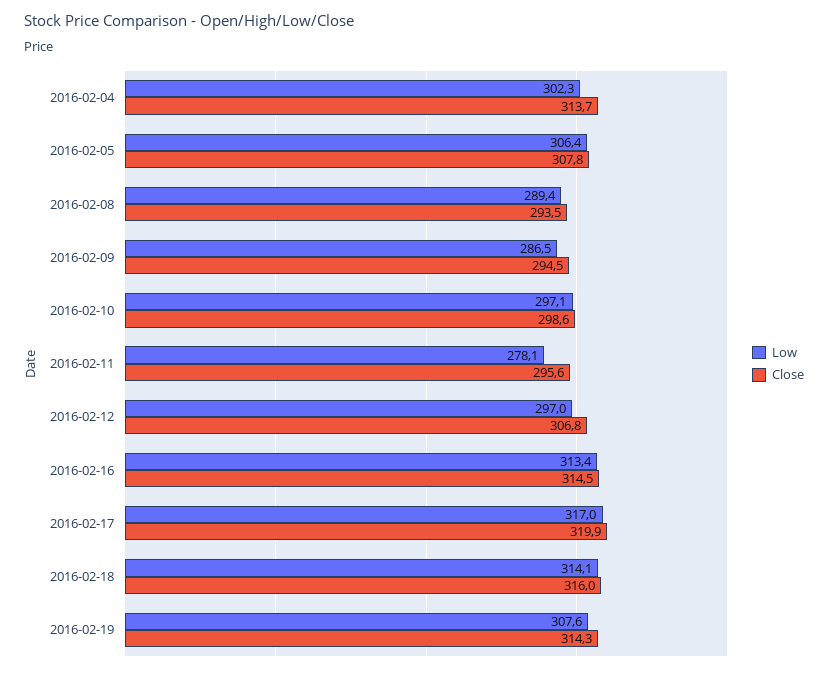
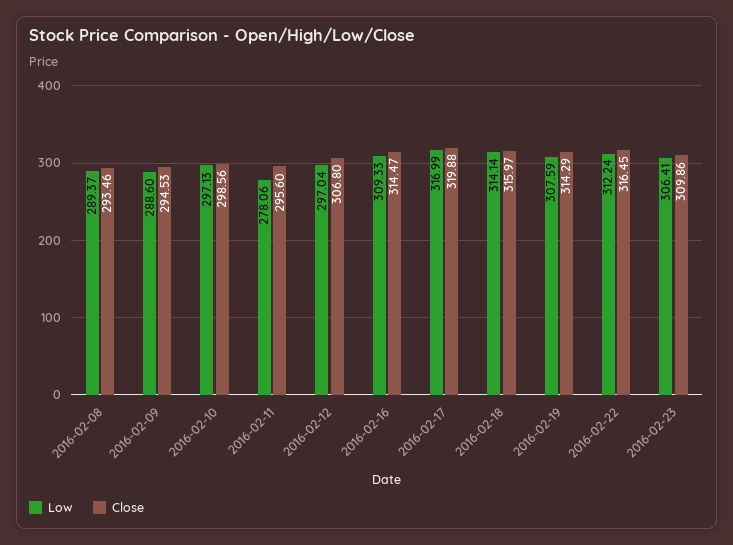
Low, 2016-02-04: 302.3 -> none
Close, 2016-02-04: 313.7 -> none
Low, 2016-02-05: 306.4 -> none
Close, 2016-02-05: 307.8 -> none
Low, 2016-02-09: 286.5 -> 288.6
Low, 2016-02-16: 313.4 -> 309.33
Low, 2016-02-22: none -> 312.24
Close, 2016-02-22: none -> 316.45
Low, 2016-02-23: none -> 306.41
Close, 2016-02-23: none -> 309.86

